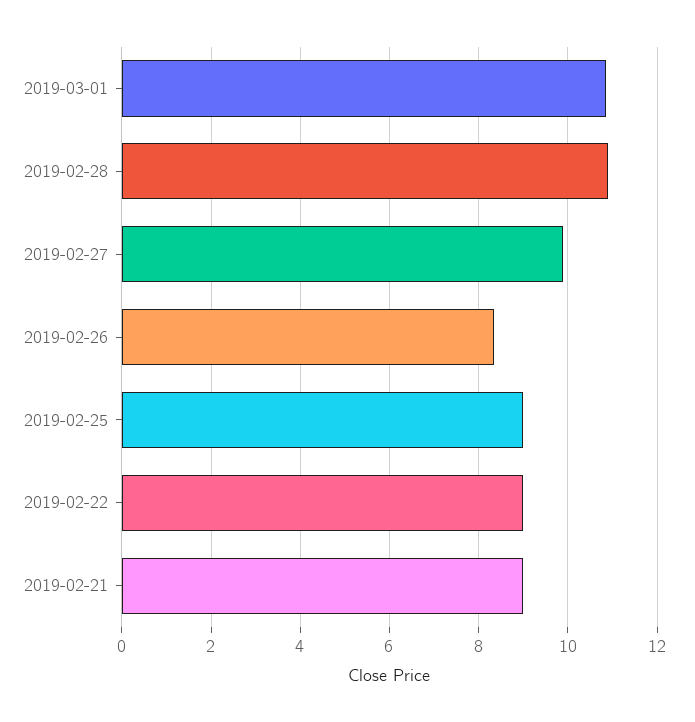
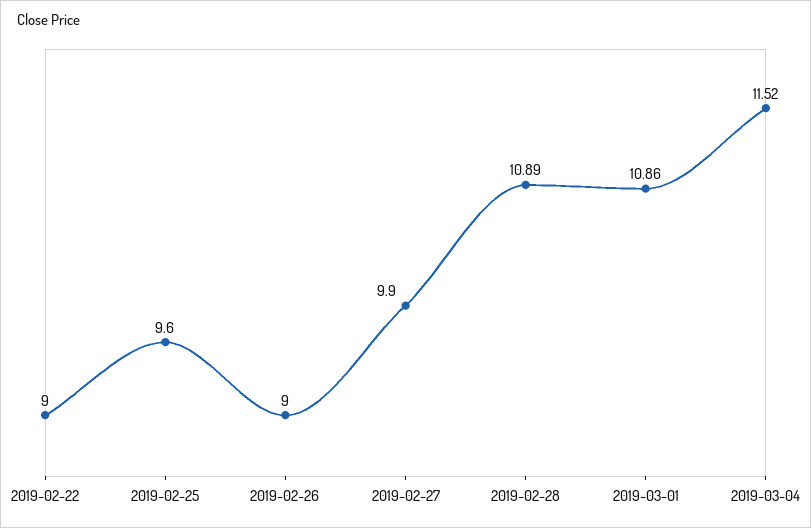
2019-02-26: 8.4 -> 9
2019-02-25: 9 -> 9.6
2019-02-21: 9 -> none
2019-03-04: none -> 11.52

